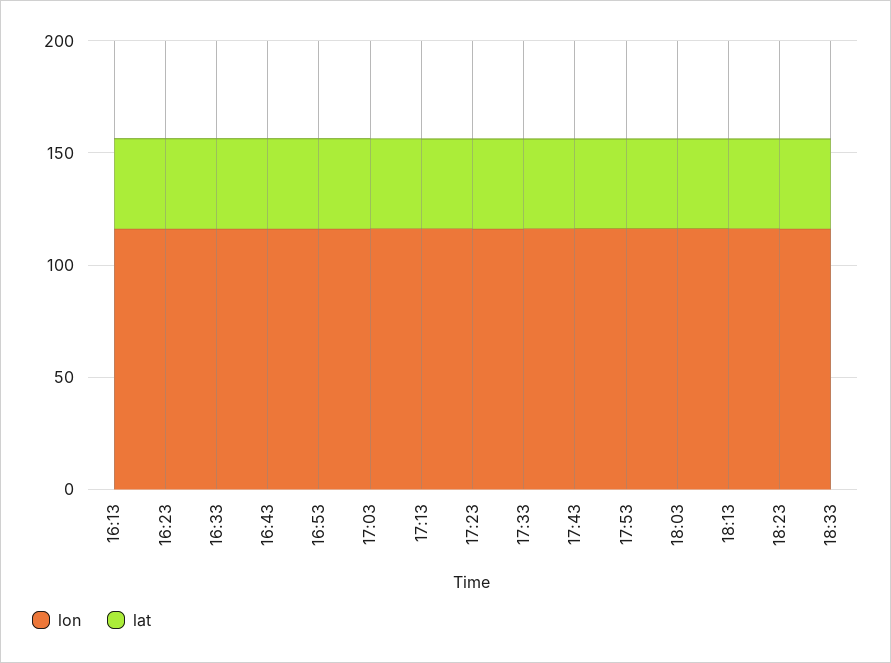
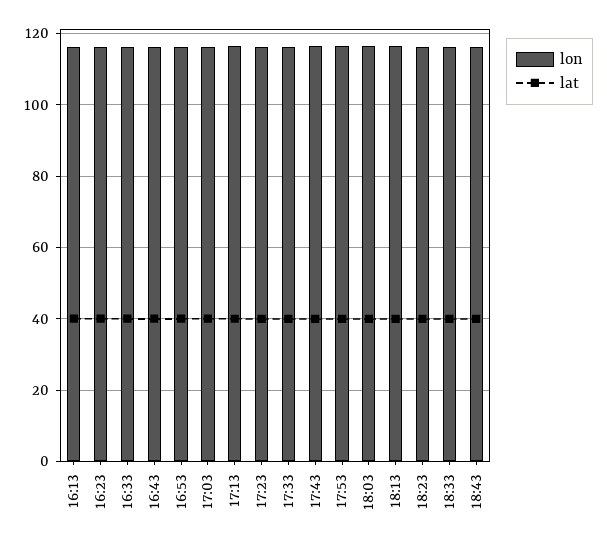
lon, 18:43: none -> 116
lat, 18:43: none -> 40

